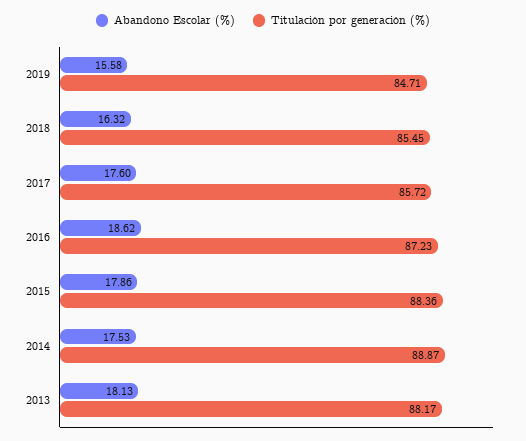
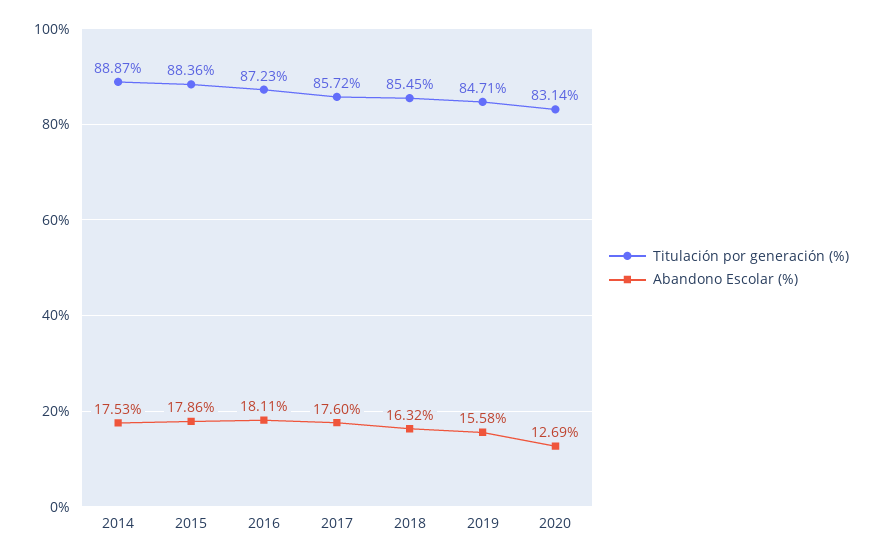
Abandono Escolar (%), 2016: 18.62 -> 18.11
Abandono Escolar (%), 2013: 18.13 -> none
Titulación por generación (%), 2013: 88.17 -> none
Titulación por generación (%), 2020: none -> 83.14
Abandono Escolar (%), 2020: none -> 12.69

